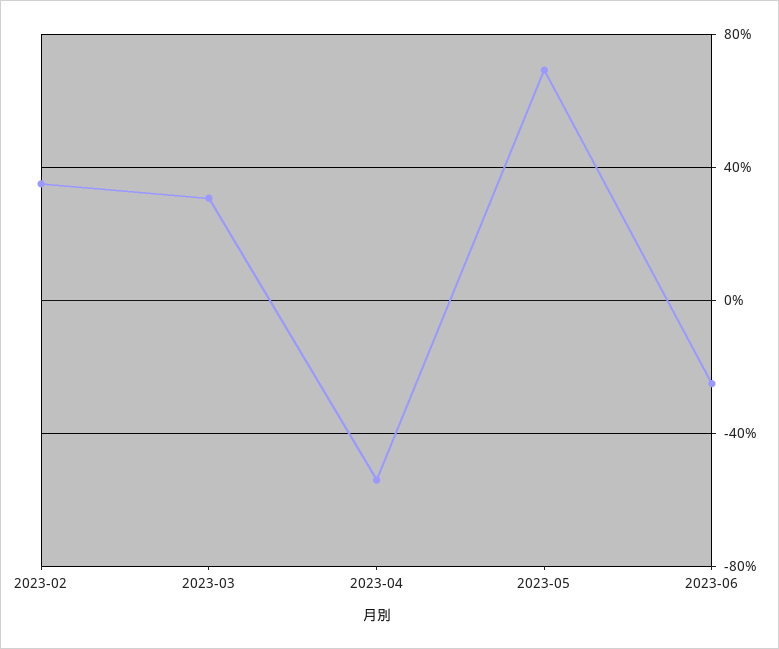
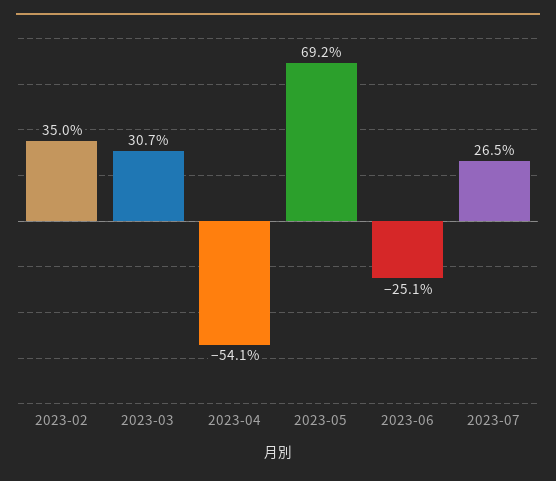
2023-07: none -> 26.5

